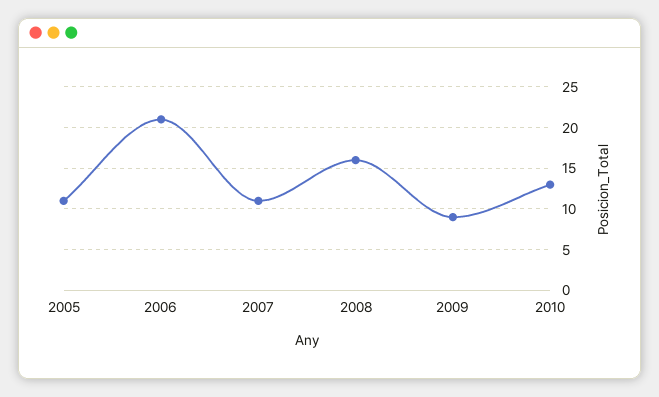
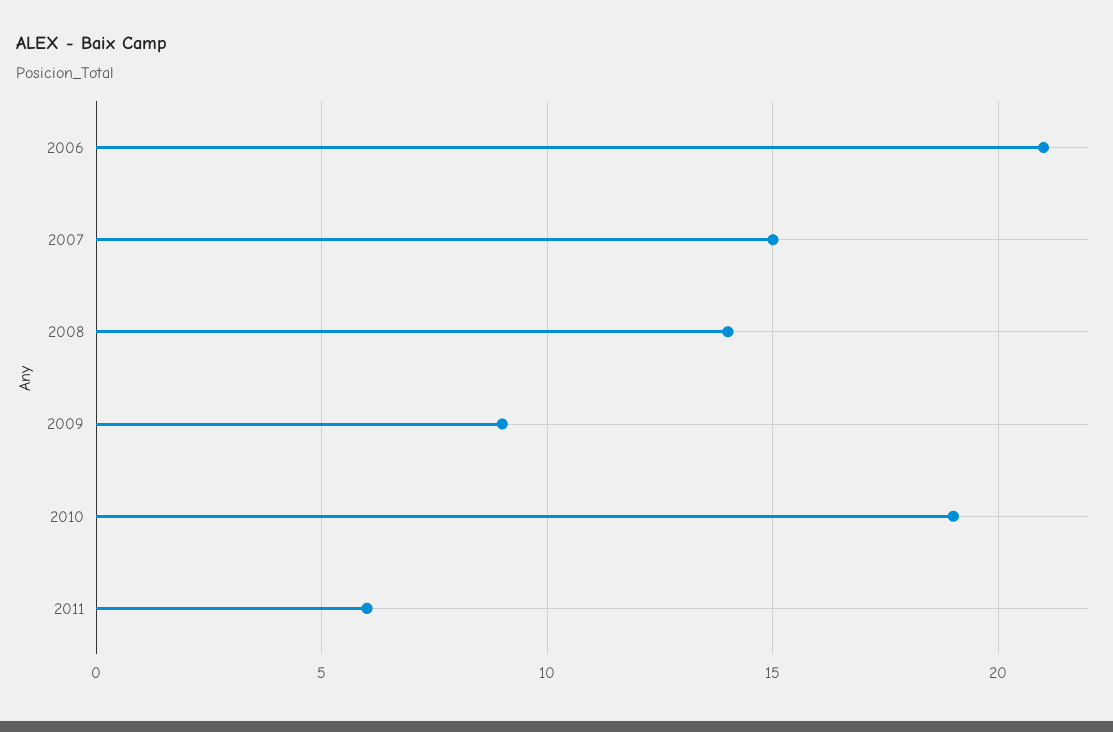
2005: 11 -> none
2007: 11 -> 15
2008: 16 -> 14
2010: 13 -> 19
2011: none -> 6

